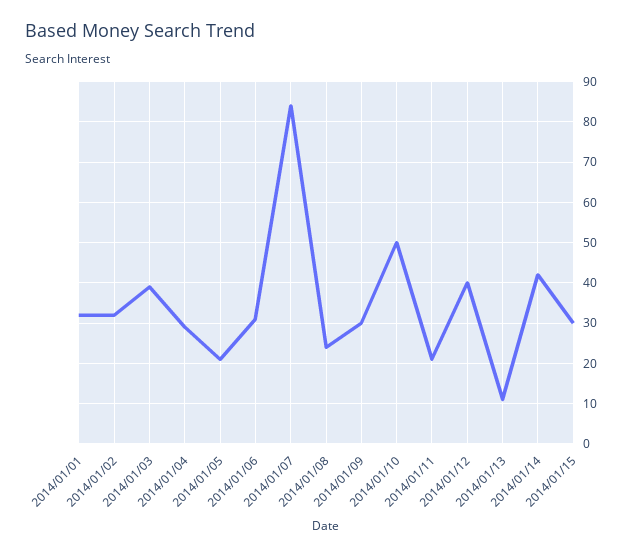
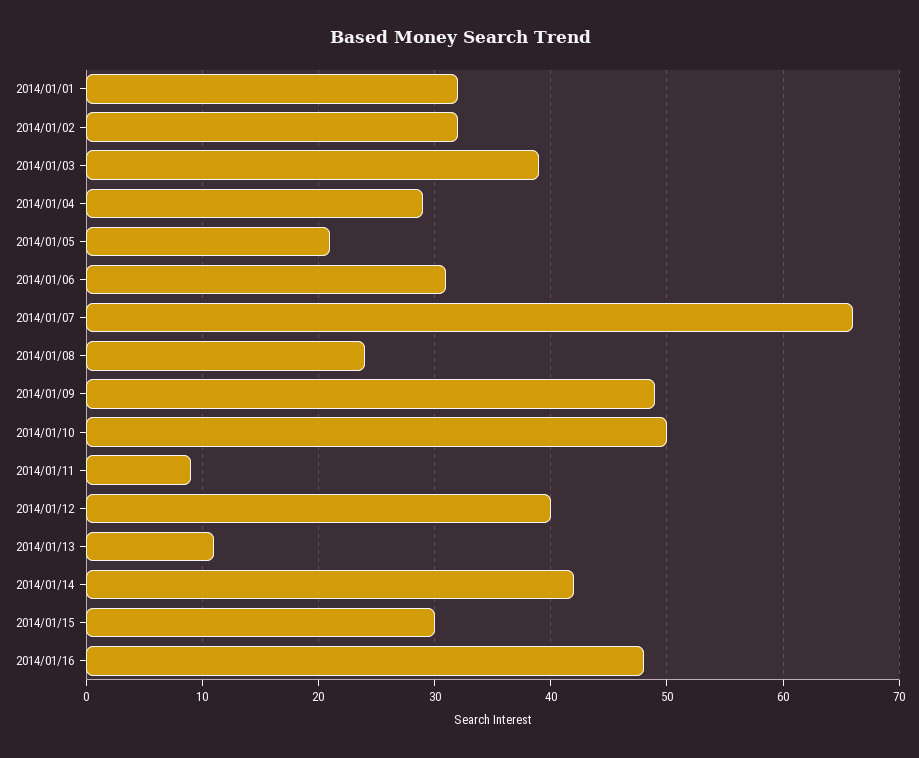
2014/01/07: 85 -> 66
2014/01/09: 30 -> 49
2014/01/11: 20 -> 9
2014/01/16: none -> 48

